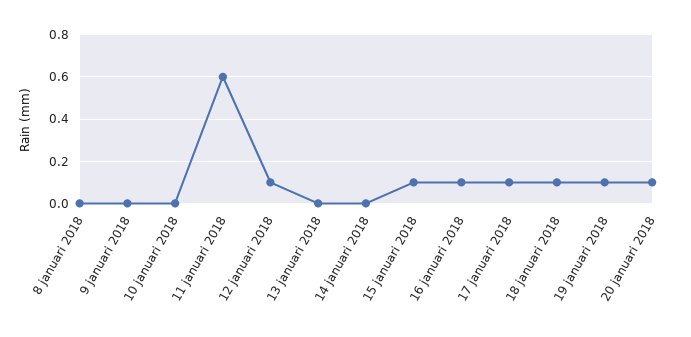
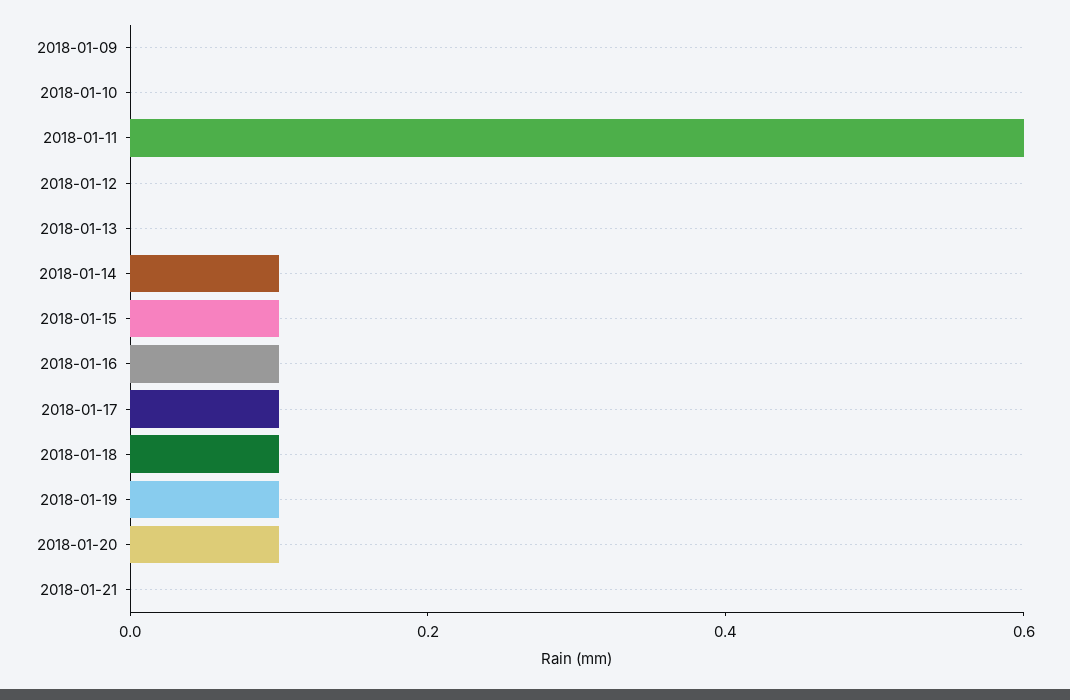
8 januari 2018: 0 -> none
12 januari 2018: 0.1 -> 0
14 januari 2018: 0 -> 0.1
2018-01-21: none -> 0

